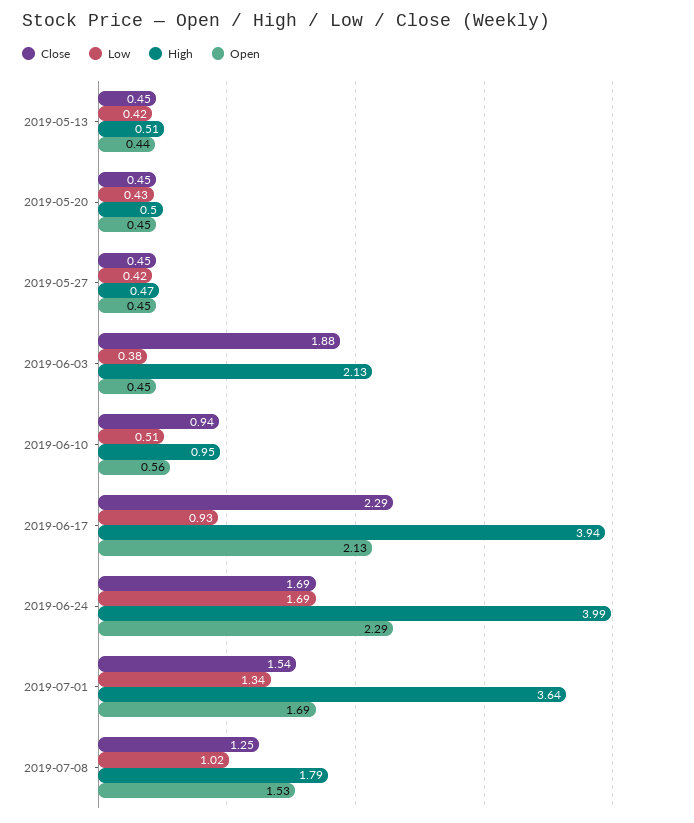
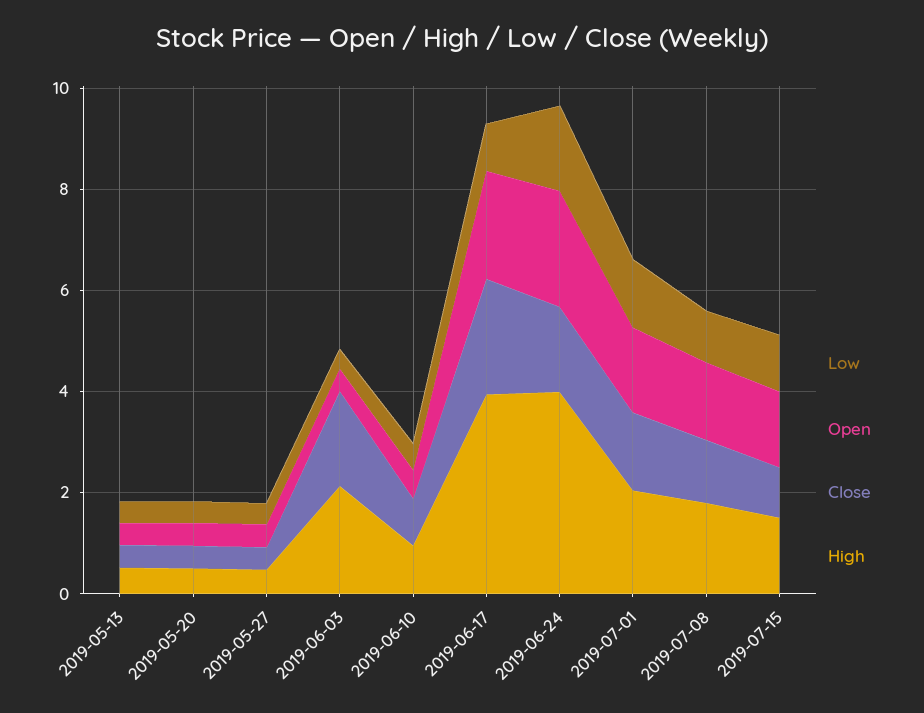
High, 2019-07-01: 3.64 -> 2
Low, 2019-07-15: none -> 1
Open, 2019-07-15: none -> 1.5
Close, 2019-07-15: none -> 1
High, 2019-07-15: none -> 1.5

